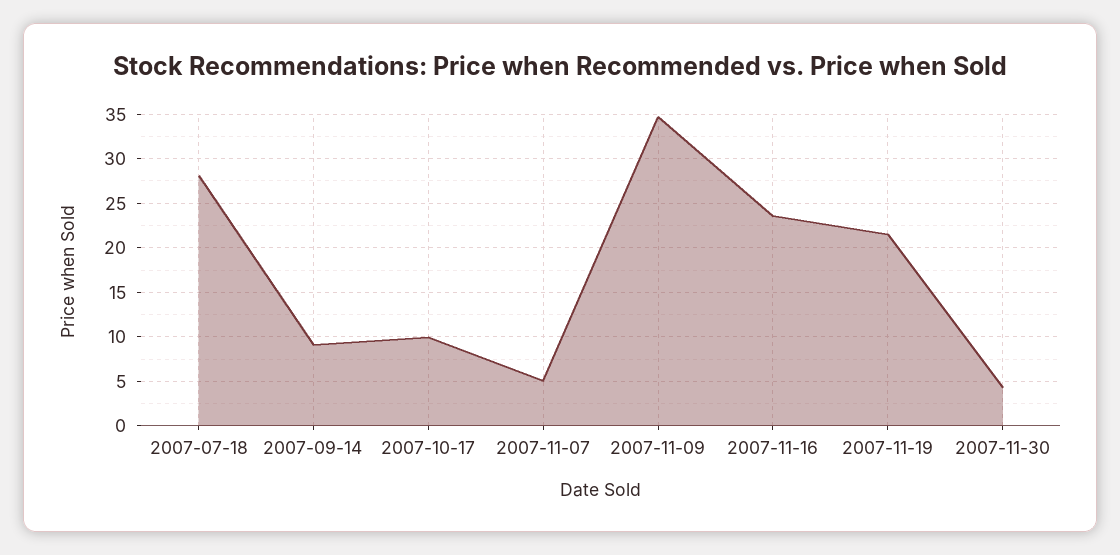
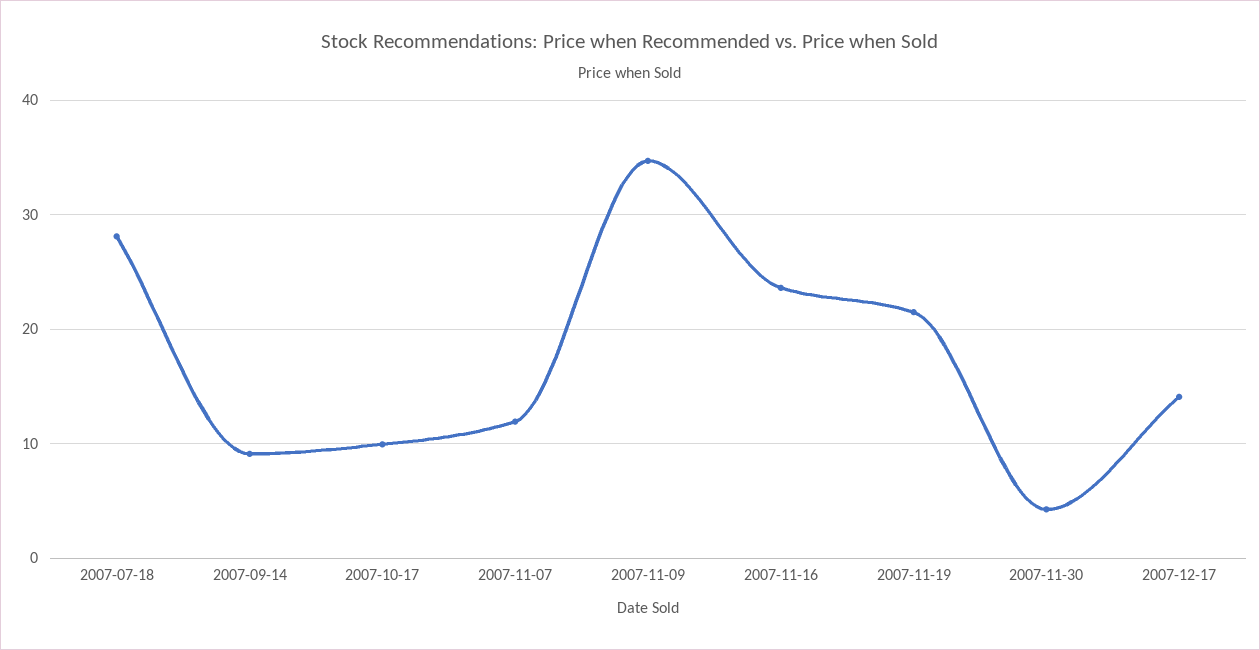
2007-11-07: 5 -> 12
2007-12-17: none -> 14

